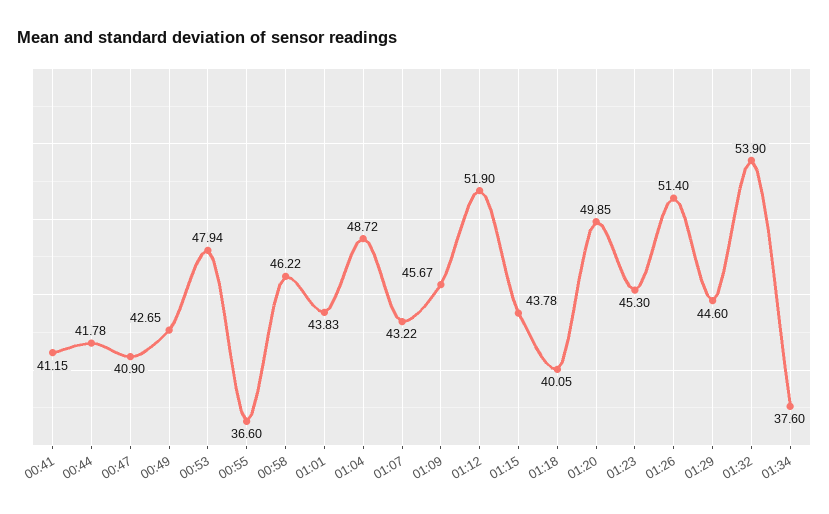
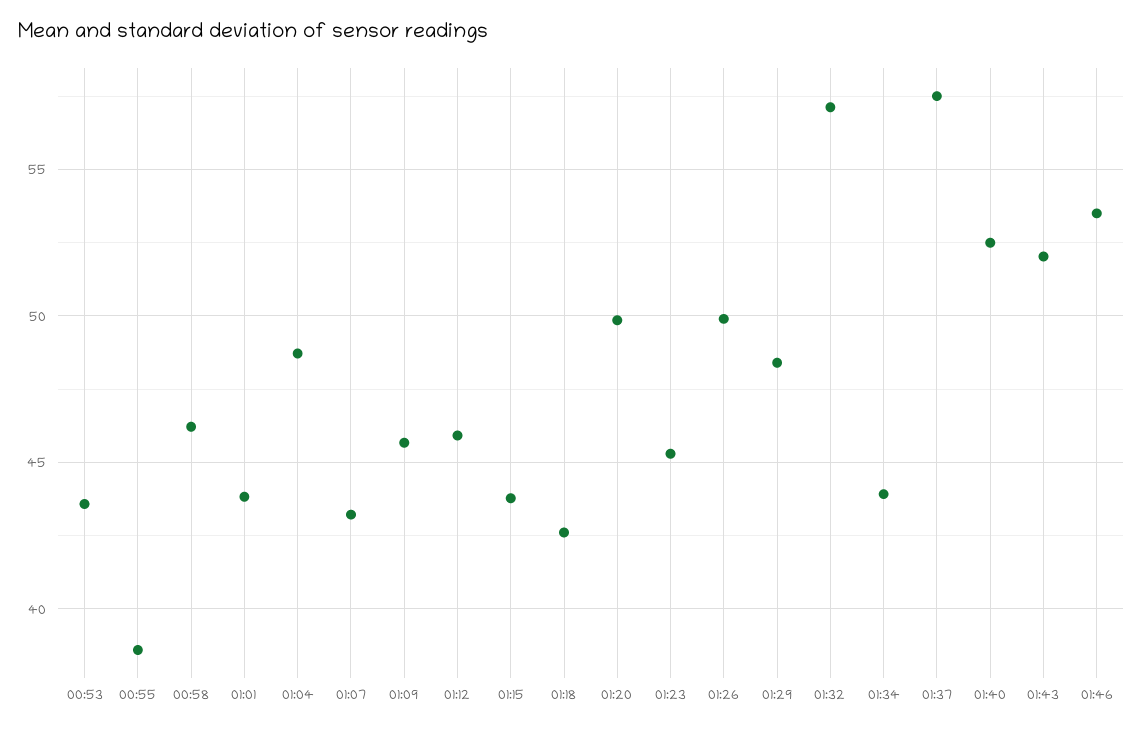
00:41: 41.15 -> none
00:44: 41.78 -> none
00:47: 40.9 -> none
00:49: 42.65 -> none
00:53: 47.94 -> 43.5
00:55: 36.6 -> 38.5
01:12: 51.9 -> 46
01:18: 40.05 -> 42.5
01:26: 51.4 -> 50
01:29: 44.6 -> 48.5
01:32: 53.9 -> 57
01:34: 37.6 -> 44
01:37: none -> 57.5
01:40: none -> 52.5
01:43: none -> 52
01:46: none -> 53.5

